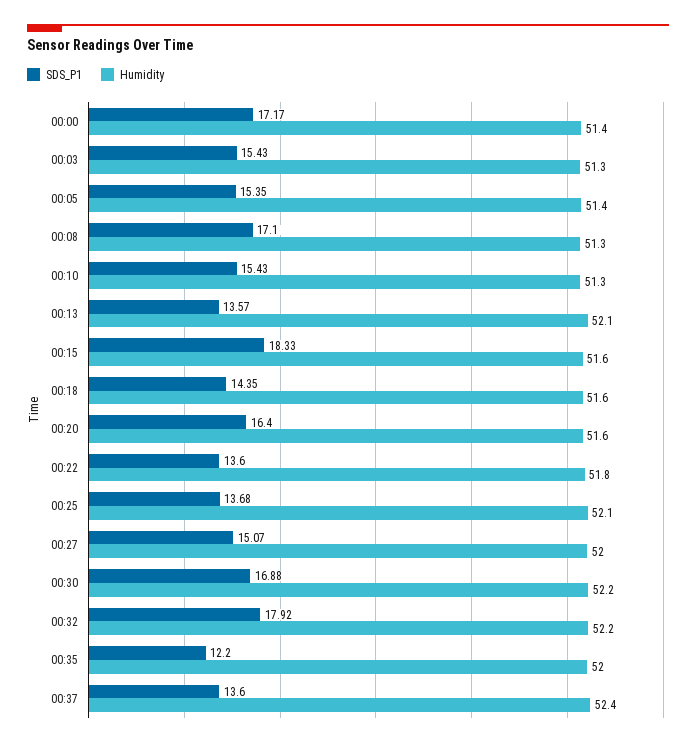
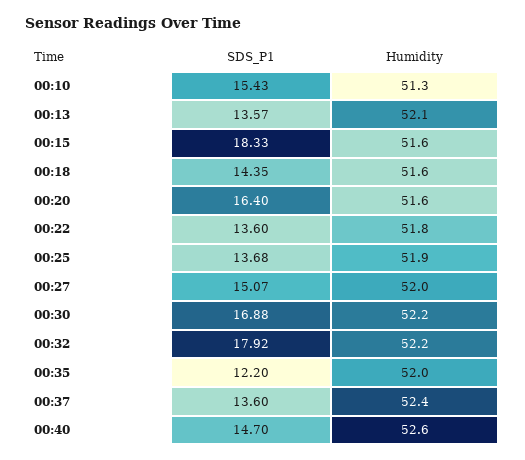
SDS_P1, 00:00: 17.17 -> none
Humidity, 00:00: 51.4 -> none
SDS_P1, 00:03: 15.43 -> none
Humidity, 00:03: 51.3 -> none
SDS_P1, 00:05: 15.35 -> none
Humidity, 00:05: 51.4 -> none
SDS_P1, 00:08: 17.1 -> none
Humidity, 00:08: 51.3 -> none
Humidity, 00:25: 52.1 -> 51.9
SDS_P1, 00:40: none -> 14.7
Humidity, 00:40: none -> 52.6

